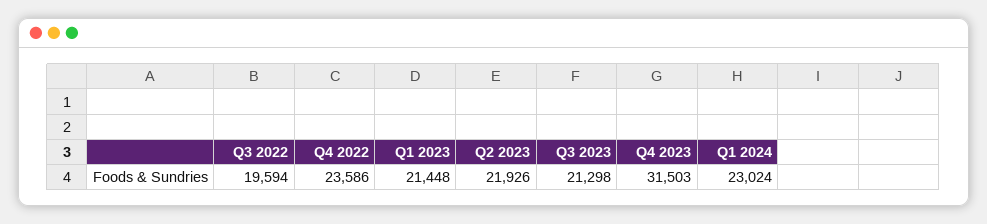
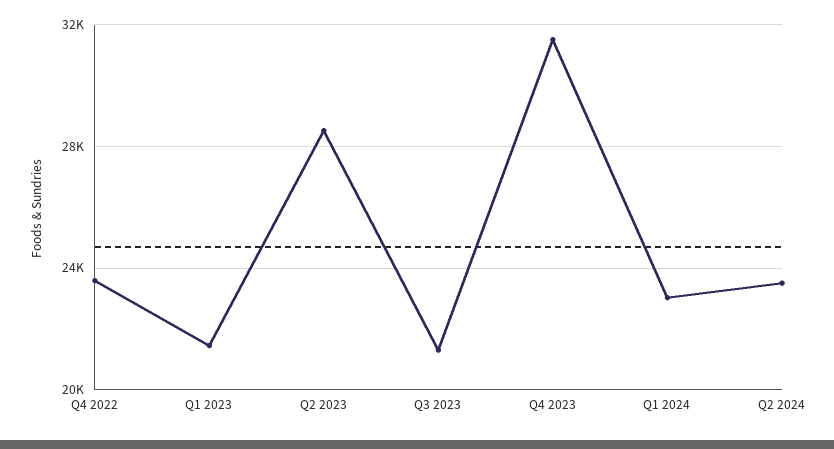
Q3 2022: 19594 -> none
Q2 2023: 21926 -> 28500
Q2 2024: none -> 23500

